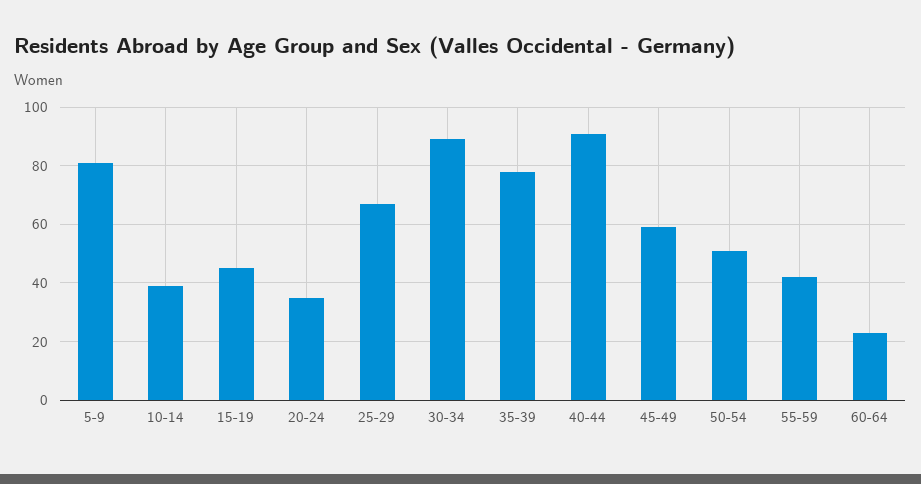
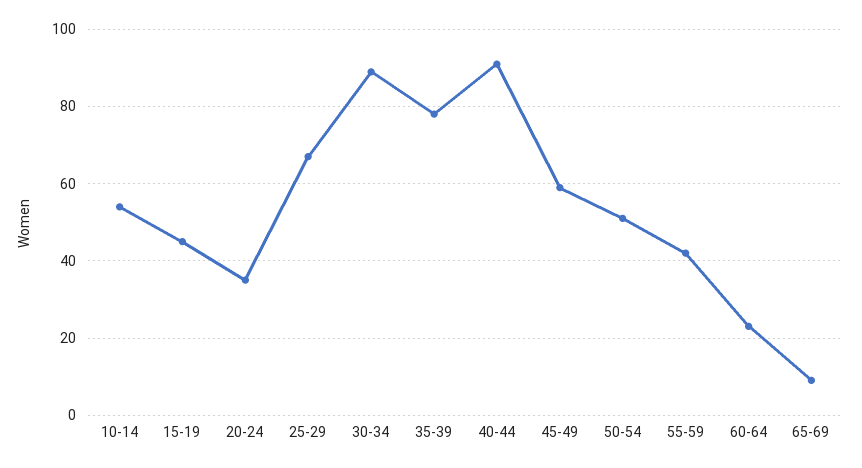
5-9: 80 -> none
10-14: 40 -> 55
65-69: none -> 10

